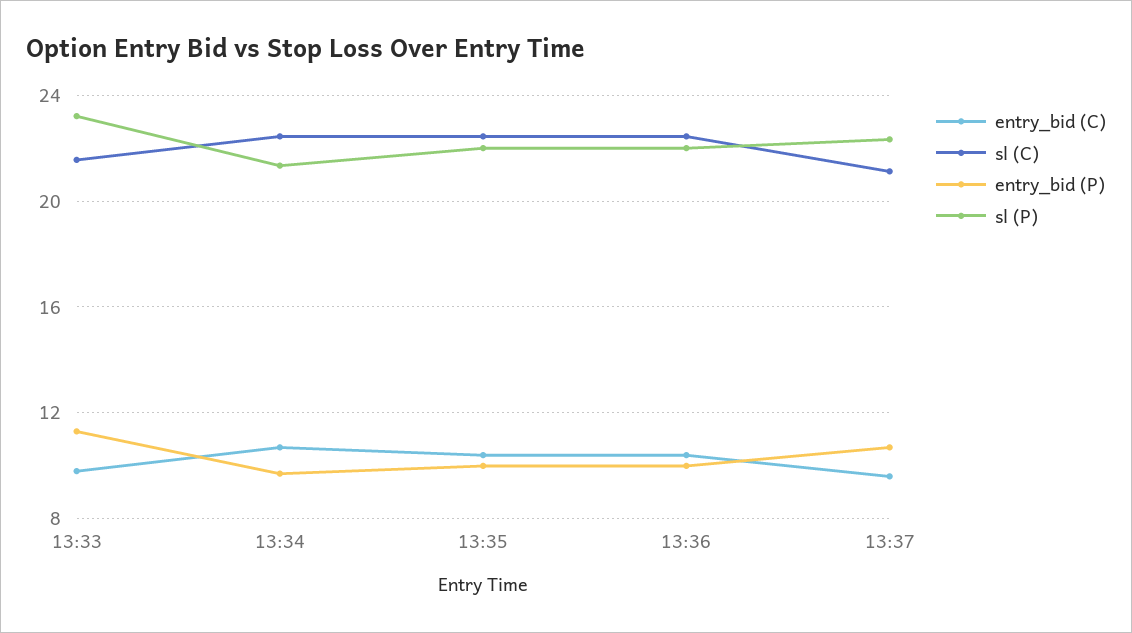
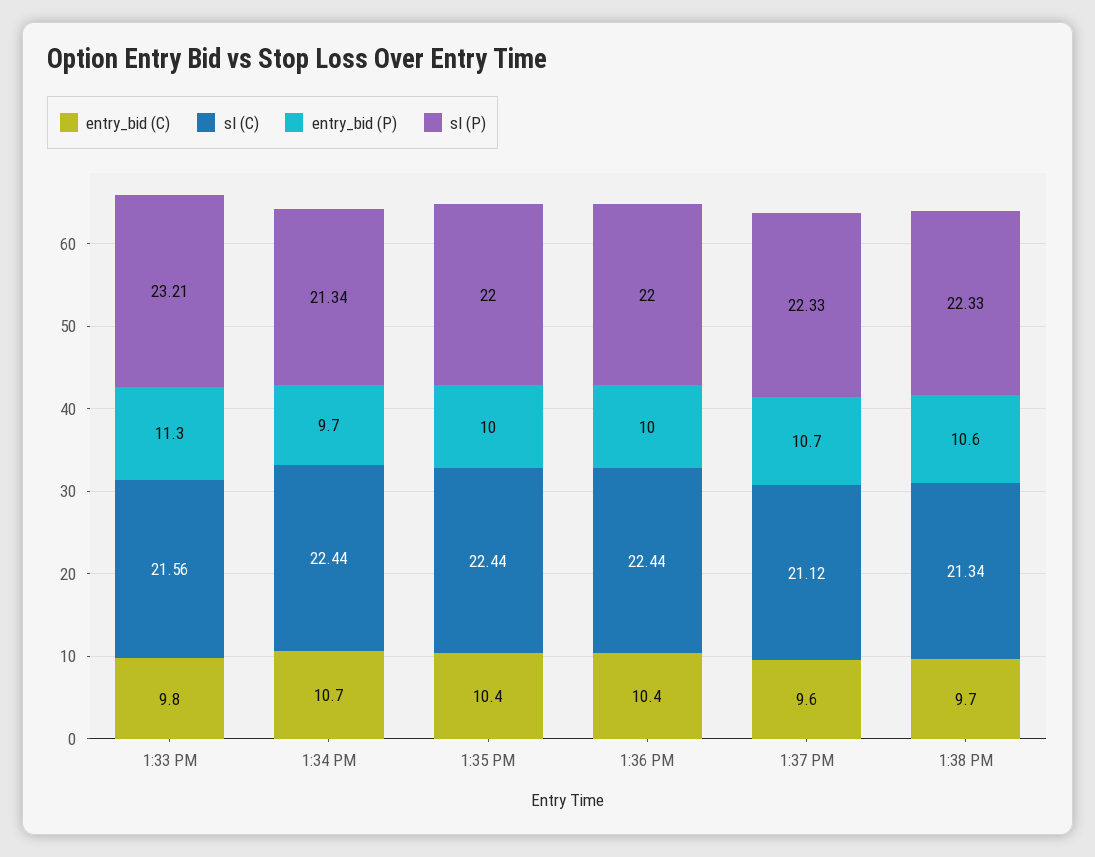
entry_bid (C), 1:38 PM: none -> 9.7
sl (C), 1:38 PM: none -> 21.34
entry_bid (P), 1:38 PM: none -> 10.6
sl (P), 1:38 PM: none -> 22.33

